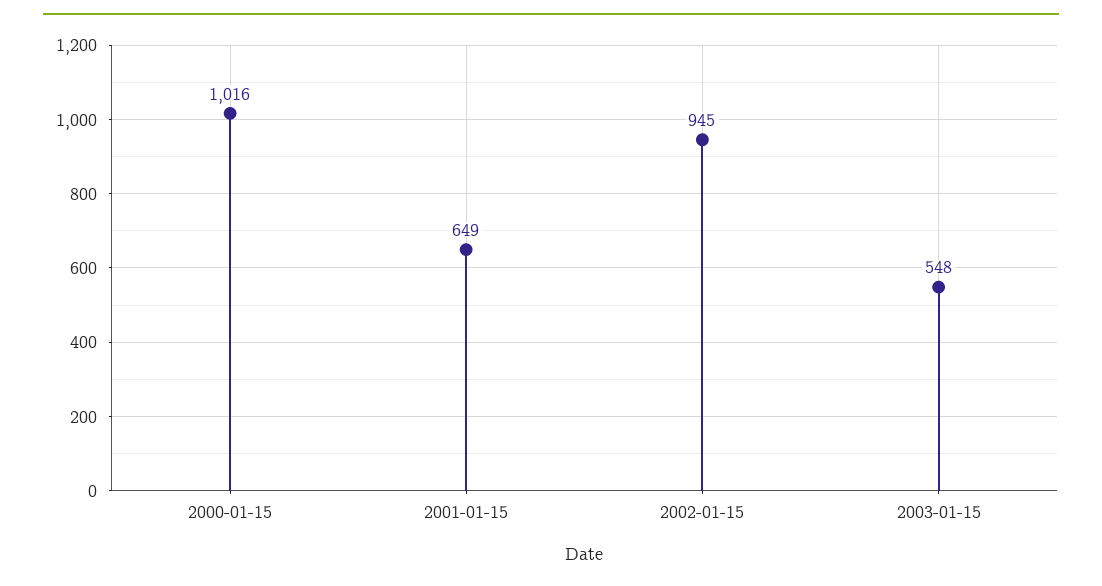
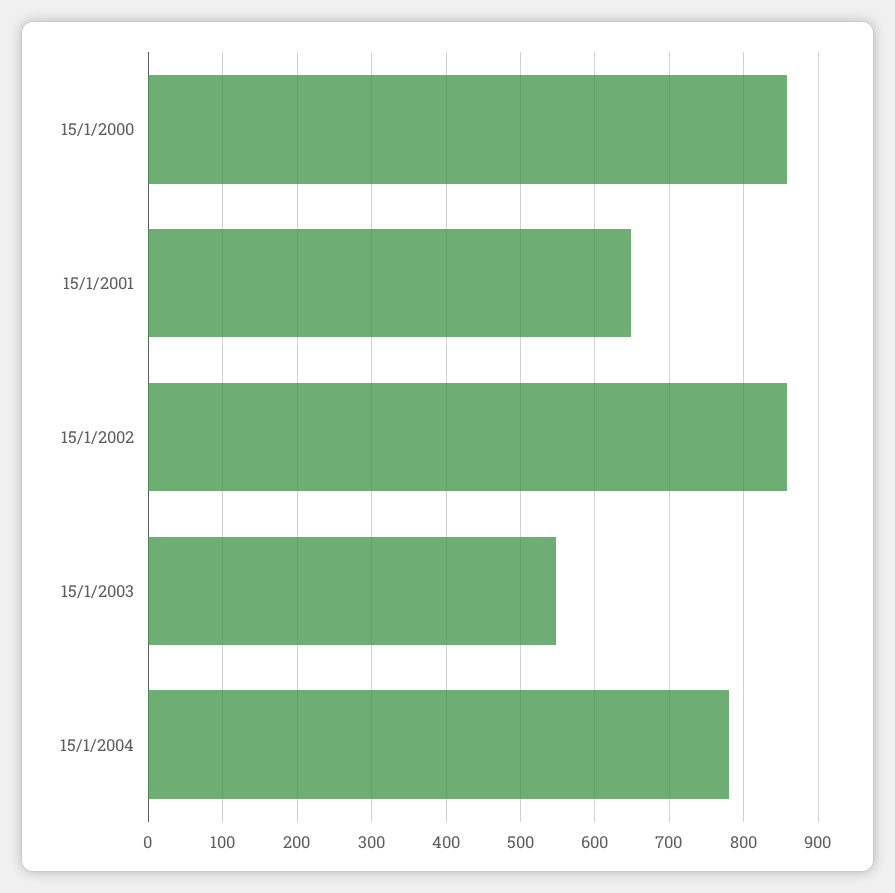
2000-01-15: 1016 -> 860
2002-01-15: 945 -> 860
15/1/2004: none -> 780

